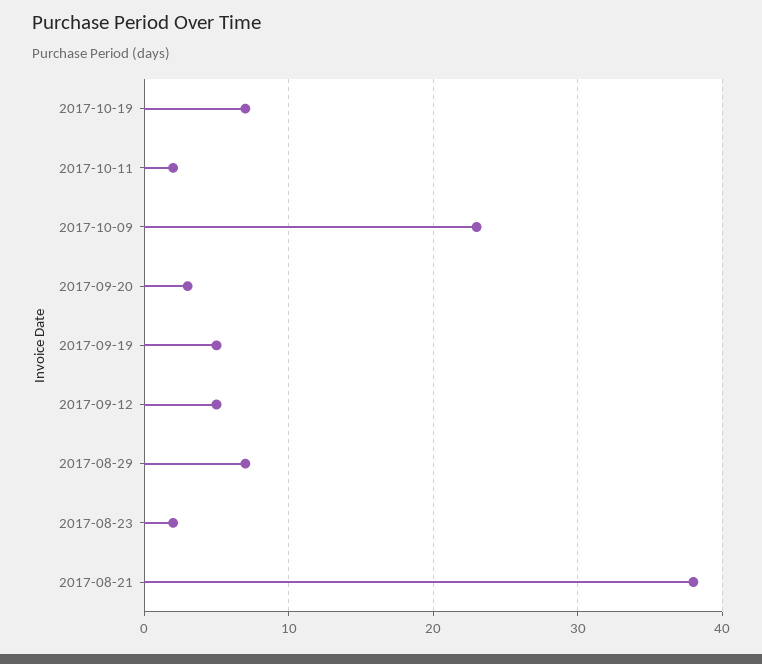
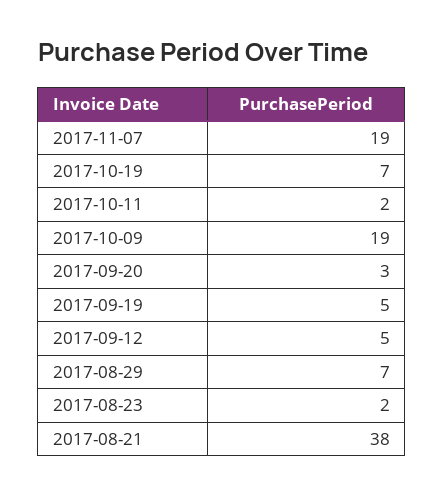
2017-10-09: 23 -> 19
2017-11-07: none -> 19

